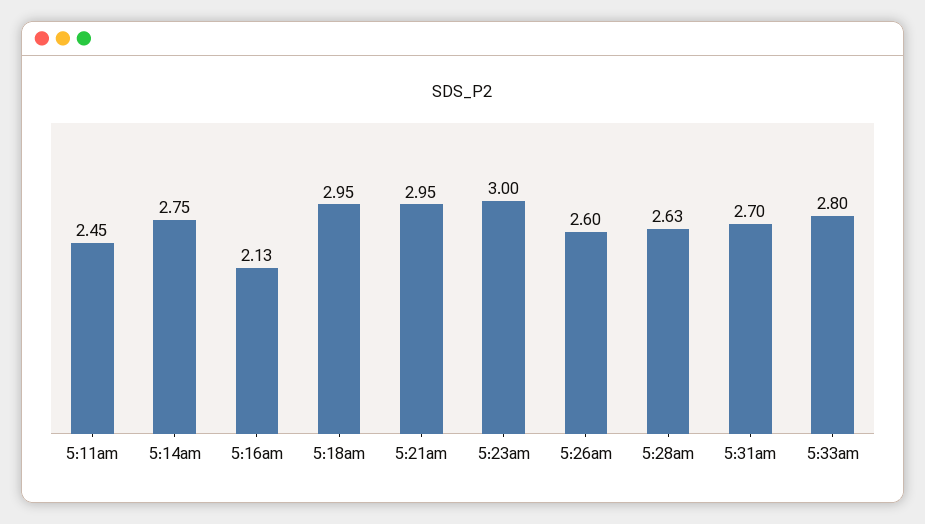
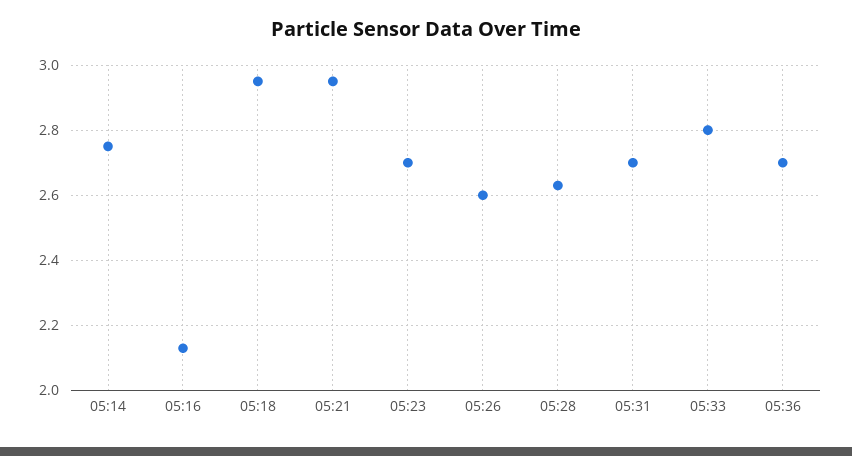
5:11am: 2.45 -> none
5:23am: 3 -> 2.7
05:36: none -> 2.7

